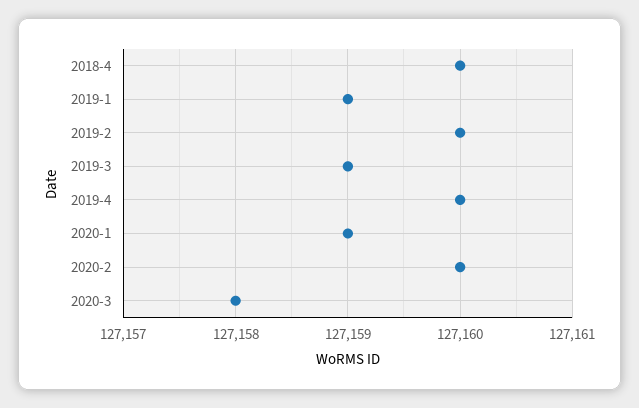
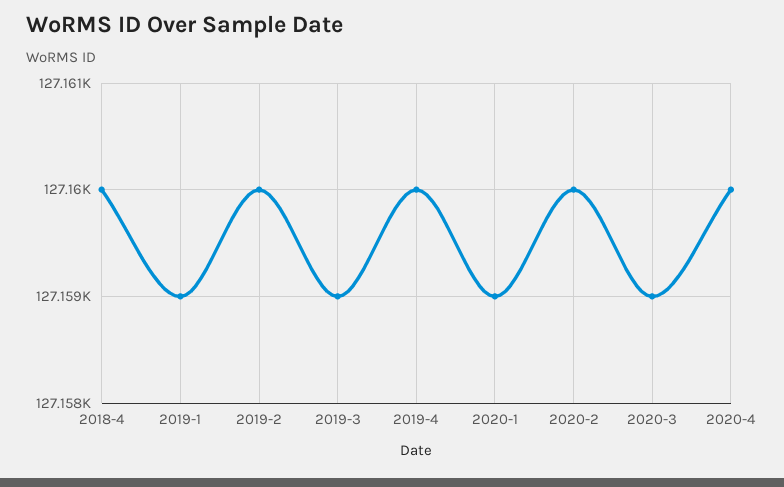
2020-3: 127158 -> 127159
2020-4: none -> 127160

